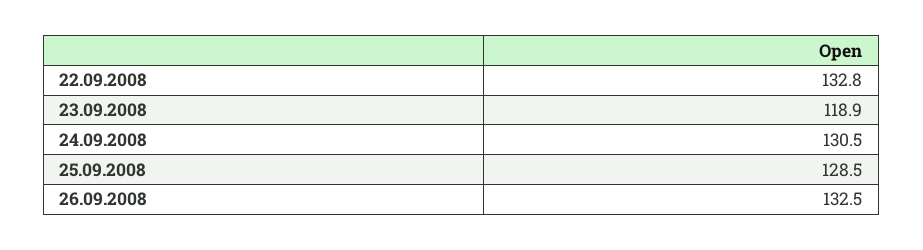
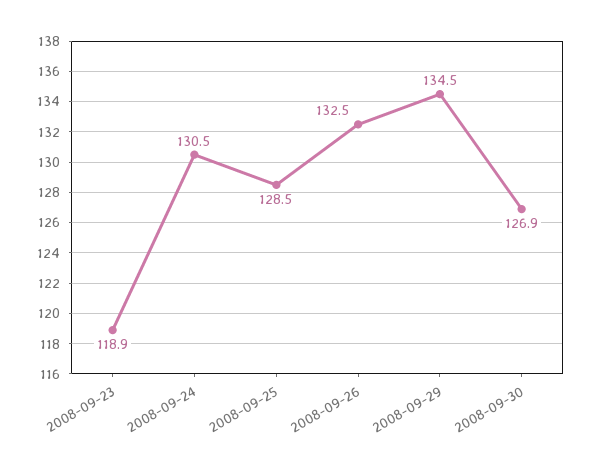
22.09.2008: 132.8 -> none
2008-09-29: none -> 134.5
2008-09-30: none -> 126.9

